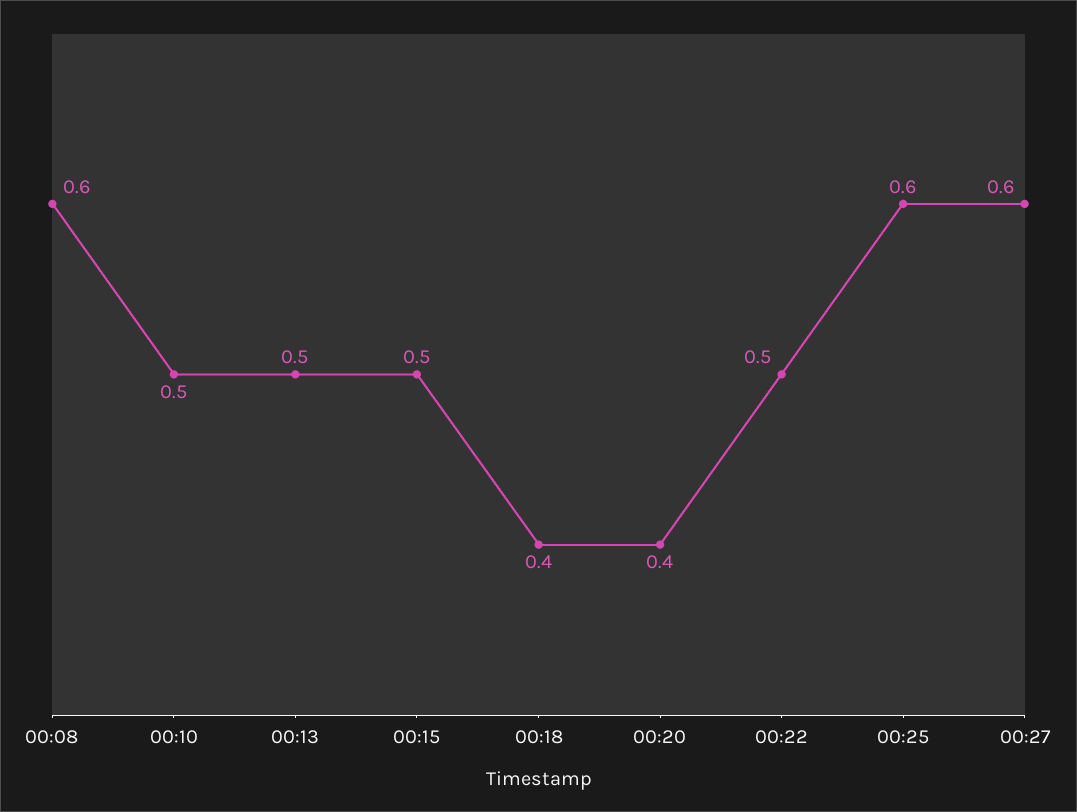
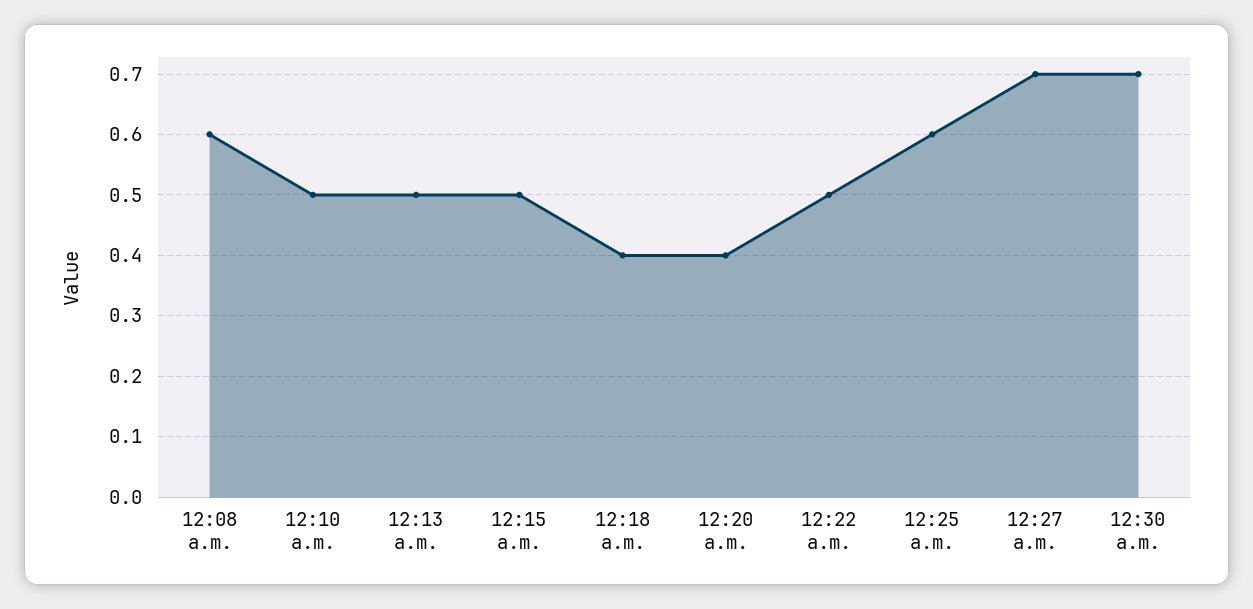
00:27: 0.6 -> 0.7
12:30 a.m.: none -> 0.7

